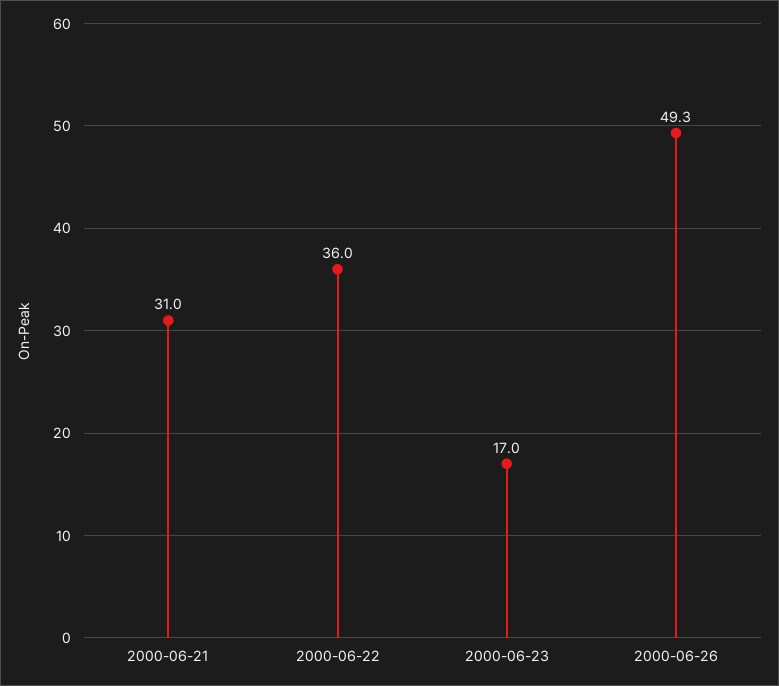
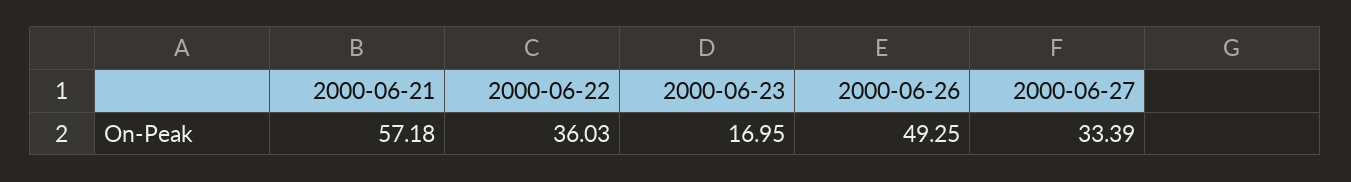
2000-06-21: 31 -> 57.18
2000-06-27: none -> 33.39

